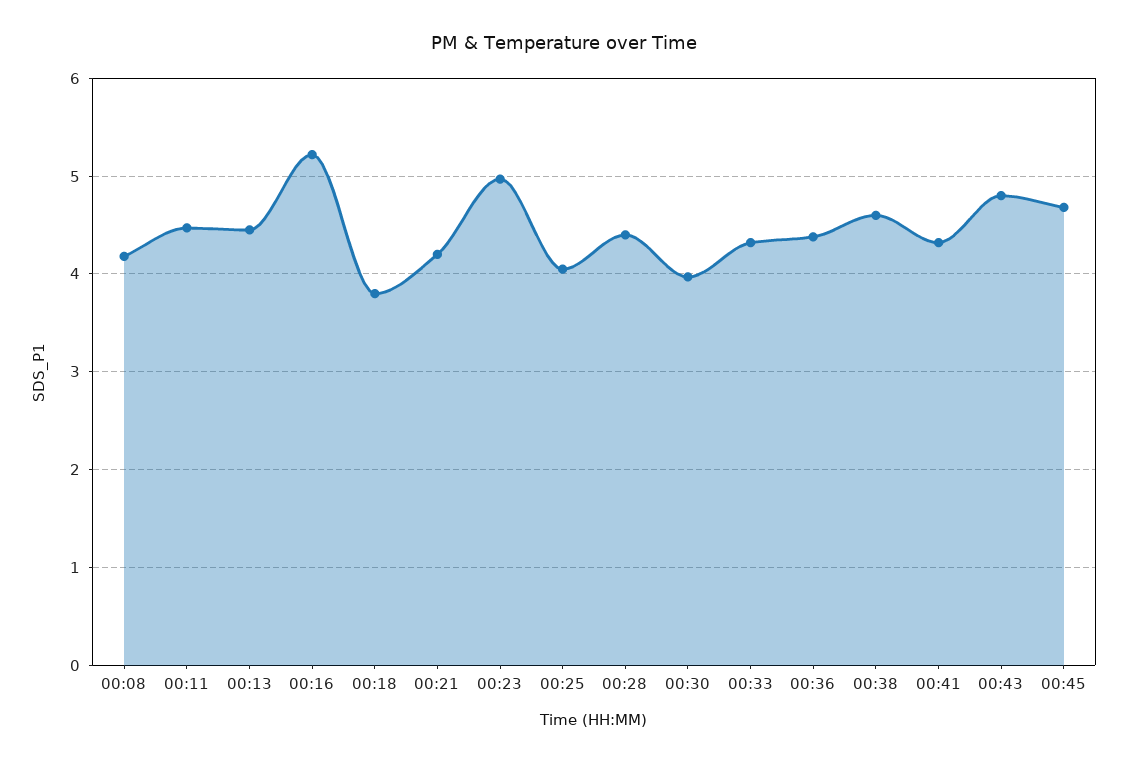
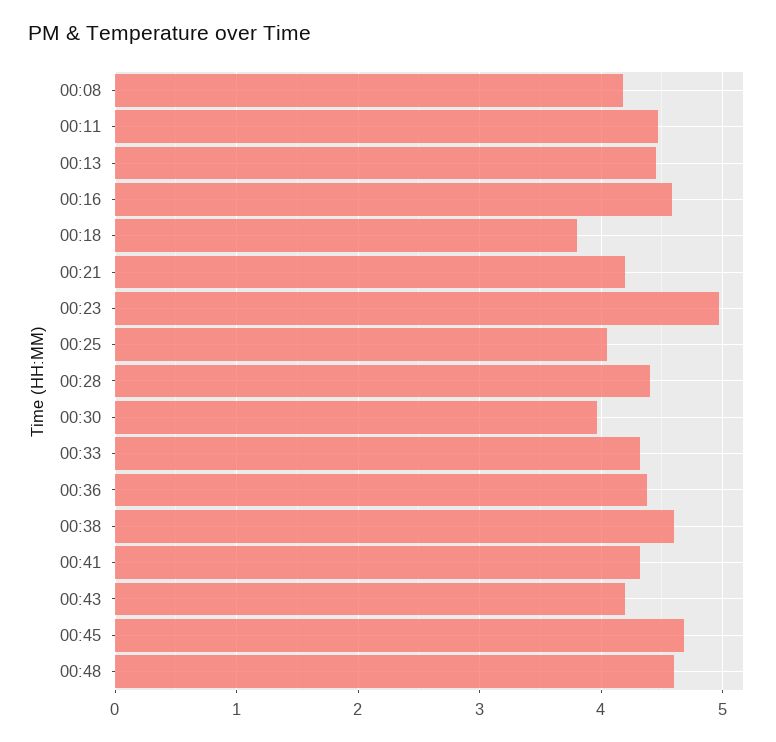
00:16: 5.2 -> 4.6
00:43: 4.8 -> 4.2
00:48: none -> 4.6

